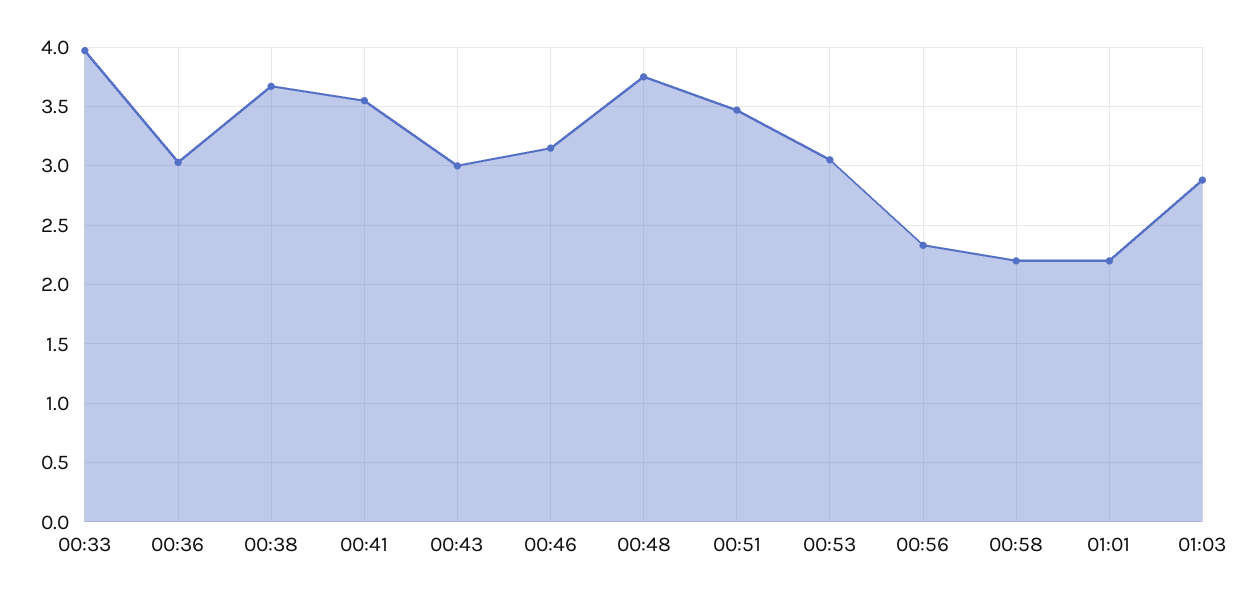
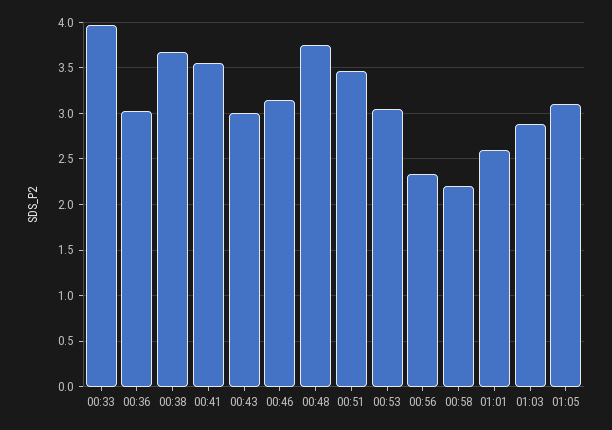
01:01: 2.2 -> 2.6
01:05: none -> 3.1

